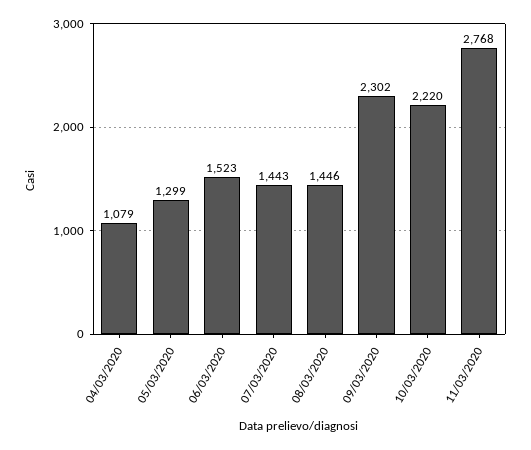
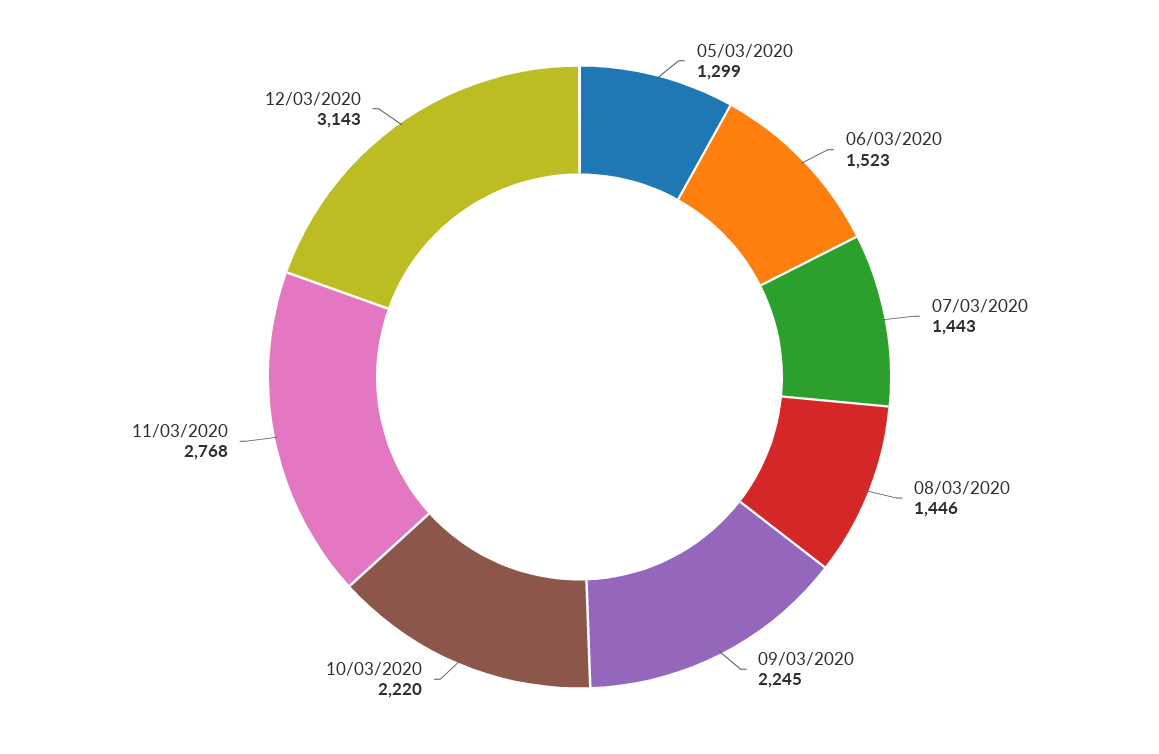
04/03/2020: 1079 -> none
09/03/2020: 2302 -> 2245
12/03/2020: none -> 3143

